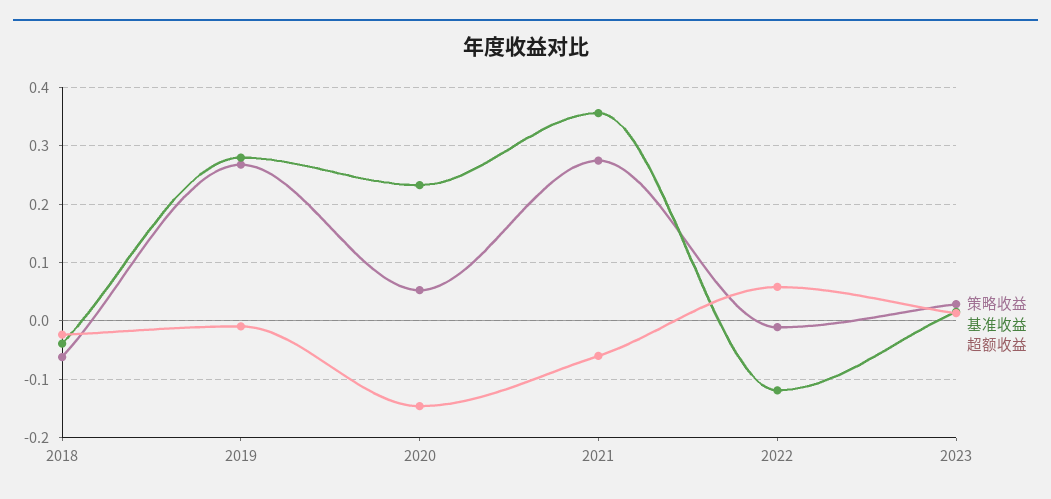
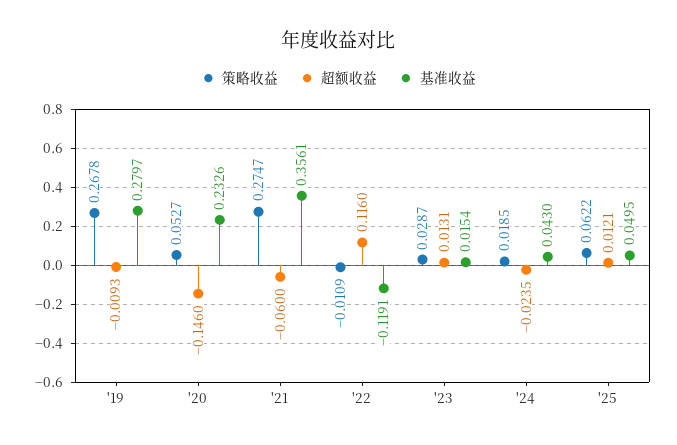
策略收益, 2018: -0.06 -> none
基准收益, 2018: -0.04 -> none
超额收益, 2018: -0.02 -> none
超额收益, 2022: 0.06 -> 0.116
策略收益, '24: none -> 0.0185
超额收益, '24: none -> -0.0235
基准收益, '24: none -> 0.043
策略收益, '25: none -> 0.0622
超额收益, '25: none -> 0.0121
基准收益, '25: none -> 0.0495

